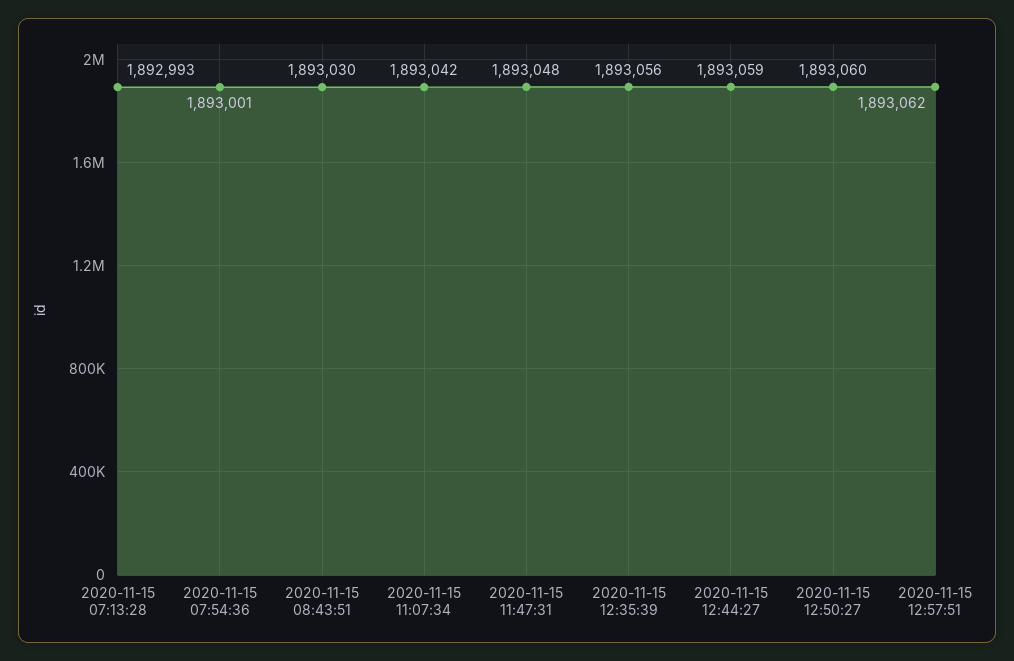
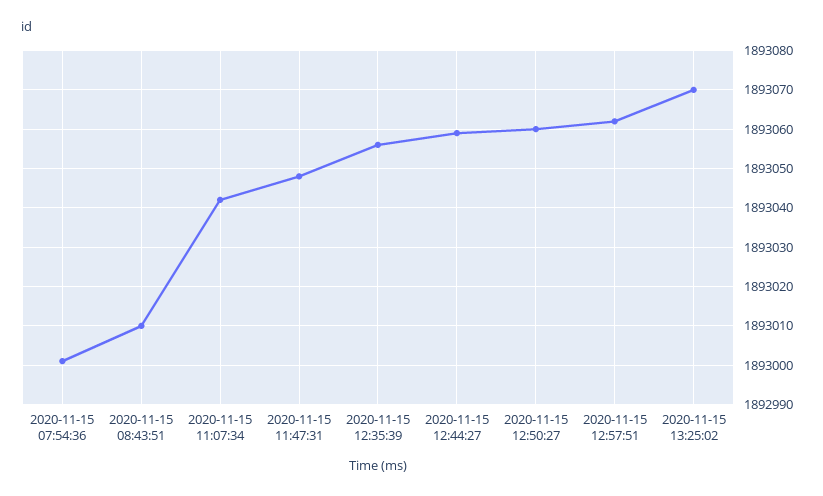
2020-11-15 07:13:28: 1892993 -> none
2020-11-15 08:43:51: 1893030 -> 1893010
2020-11-15 13:25:02: none -> 1893070

